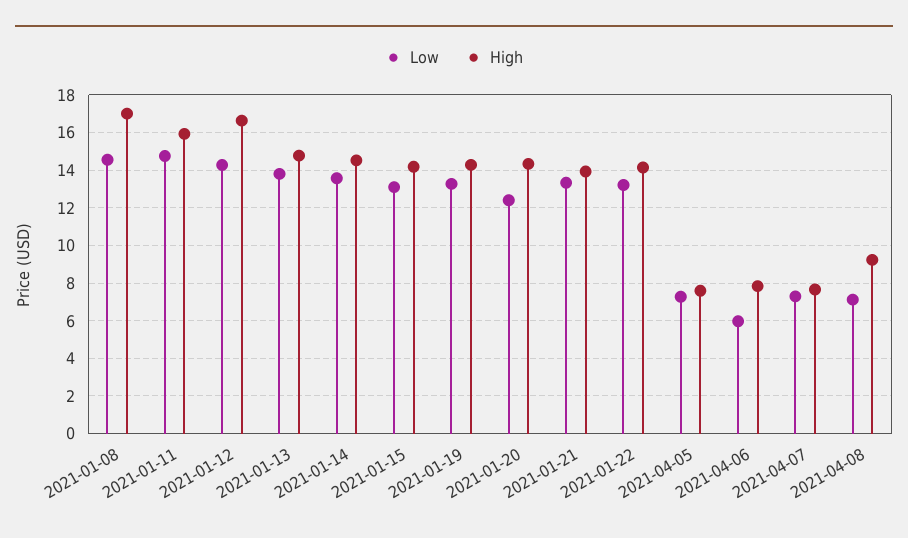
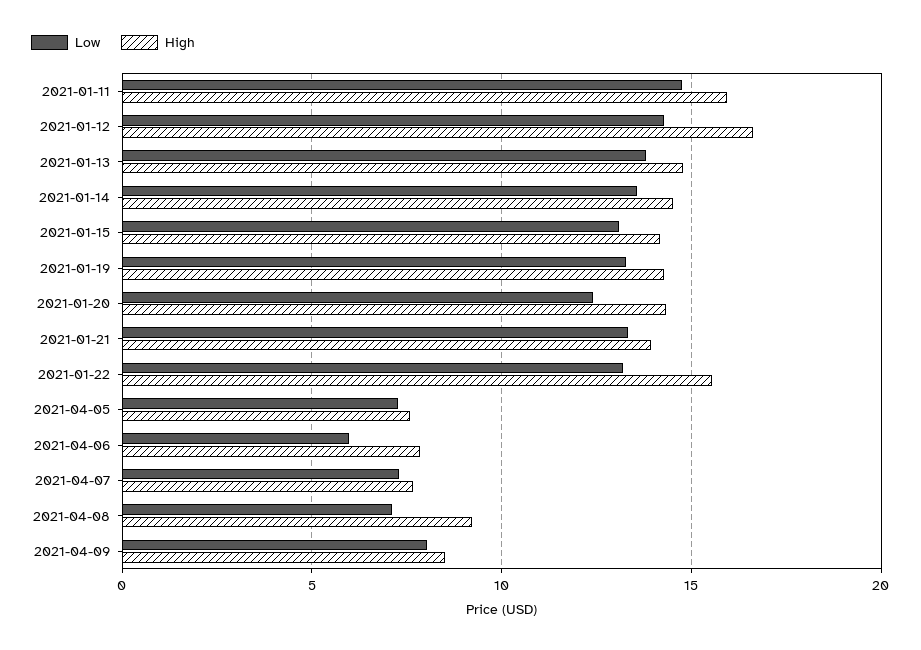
Low, 2021-01-08: 14.5 -> none
High, 2021-01-08: 17 -> none
High, 2021-01-22: 14 -> 15.5
Low, 2021-04-09: none -> 8
High, 2021-04-09: none -> 8.5

